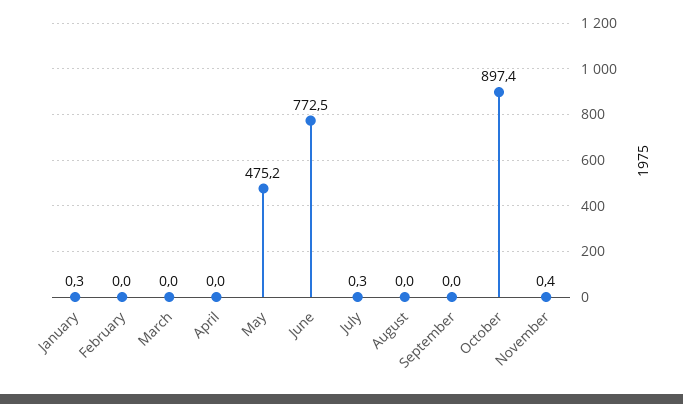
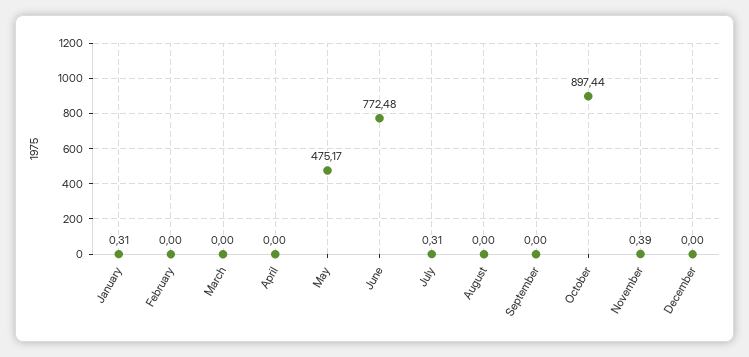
December: none -> 0

